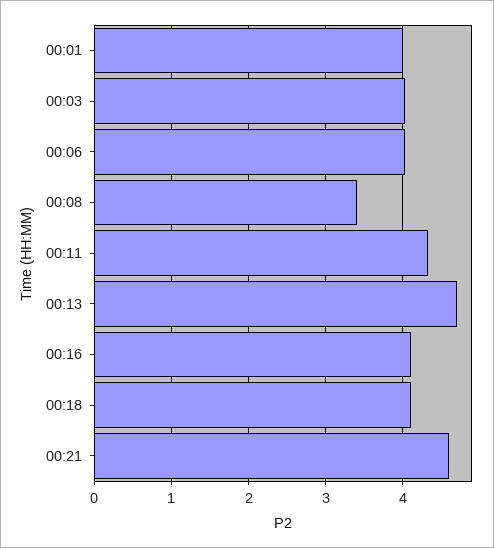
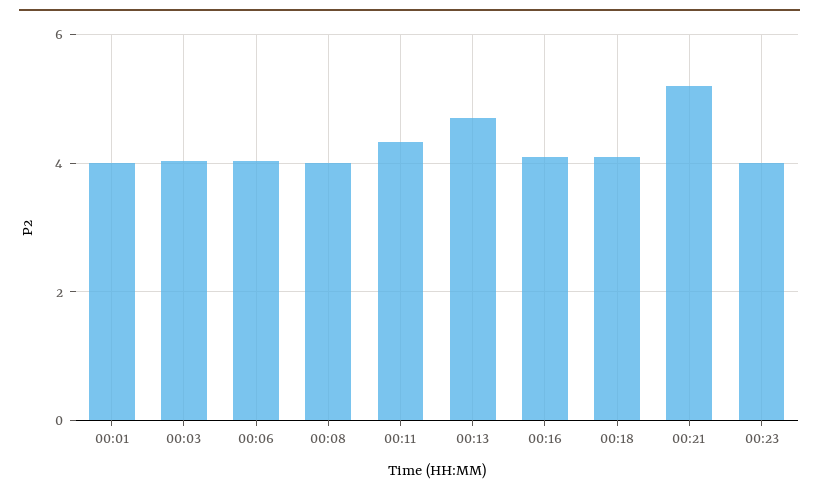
00:08: 3.4 -> 4
00:21: 4.6 -> 5.2
00:23: none -> 4

